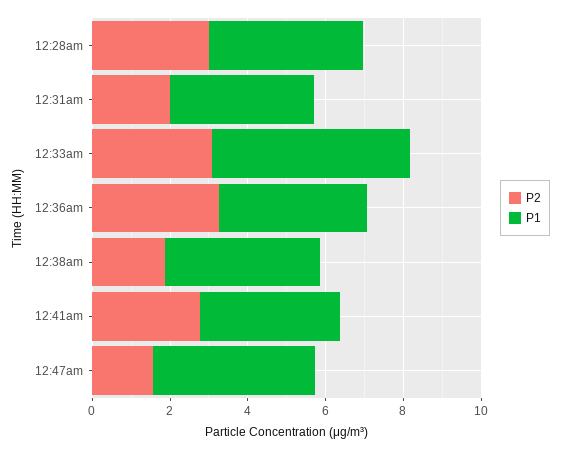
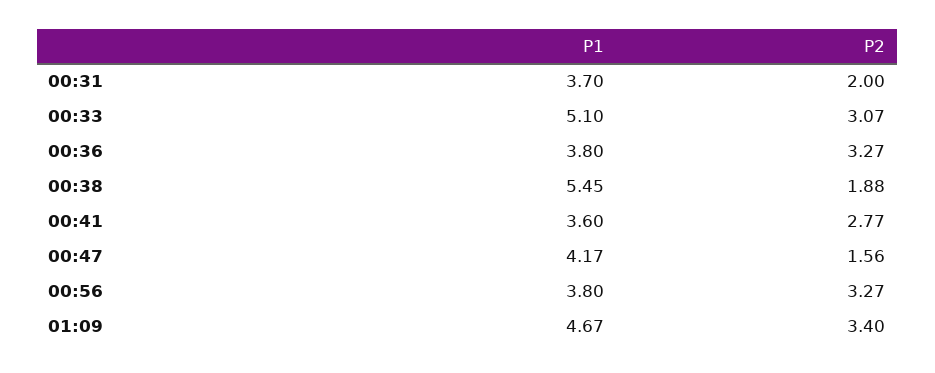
P2, 12:28am: 3 -> none
P1, 12:28am: 4 -> none
P1, 12:38am: 4 -> 5.45
P1, 00:56: none -> 3.8
P2, 00:56: none -> 3.27
P1, 01:09: none -> 4.67
P2, 01:09: none -> 3.4

